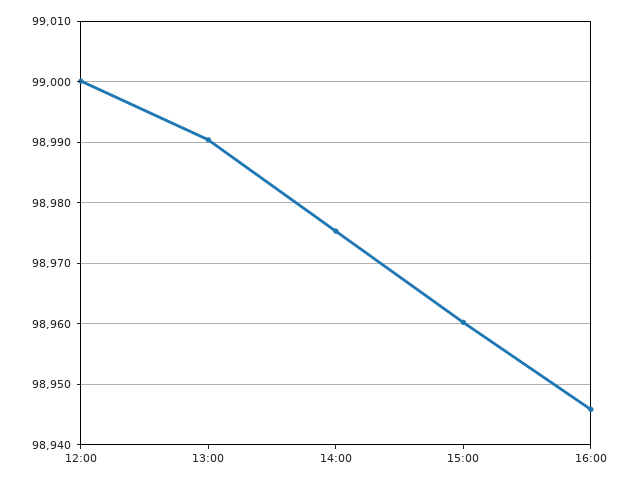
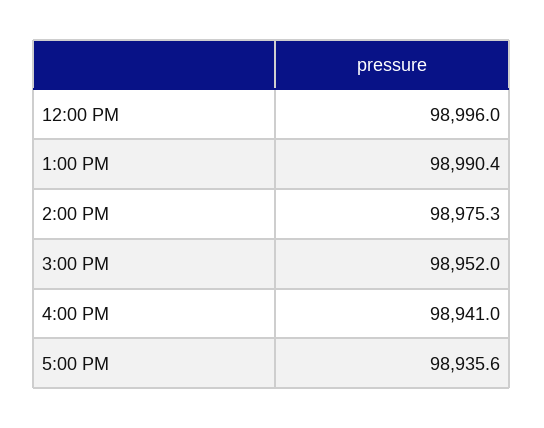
12:00: 99000 -> 98996
15:00: 98960 -> 98952
16:00: 98946 -> 98941
5:00 PM: none -> 98935.6

